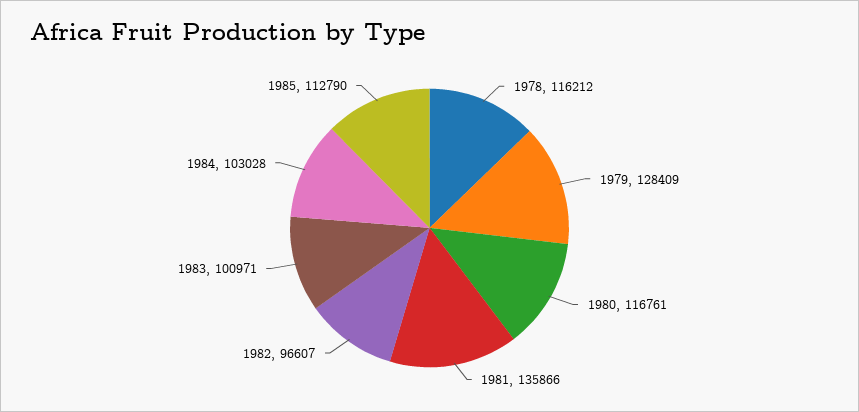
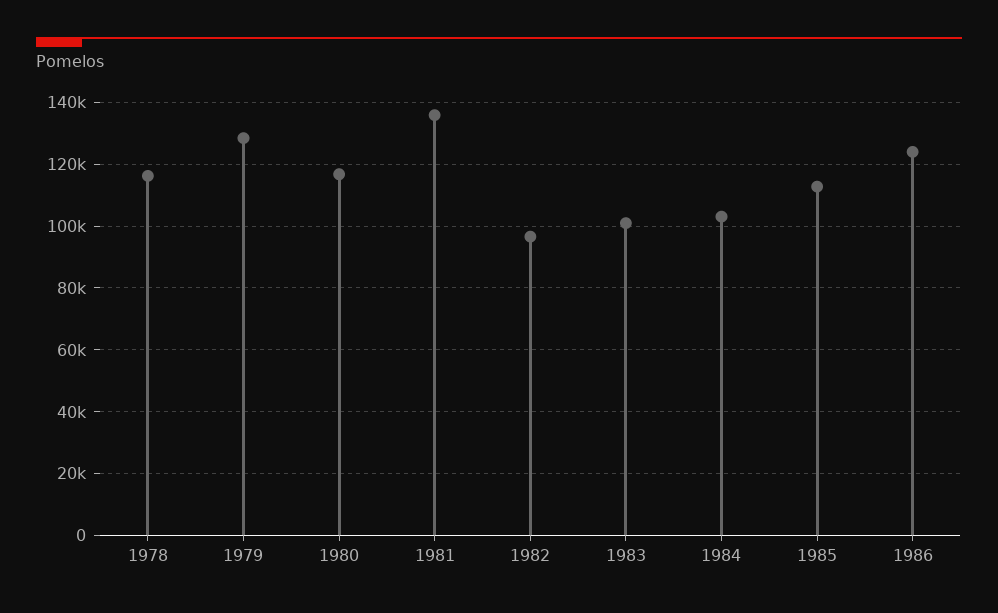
1986: none -> 124000

